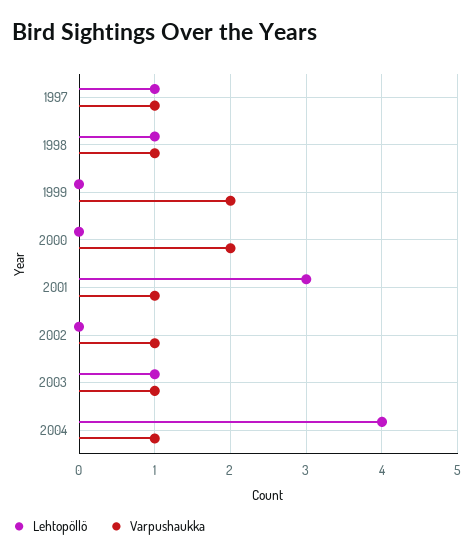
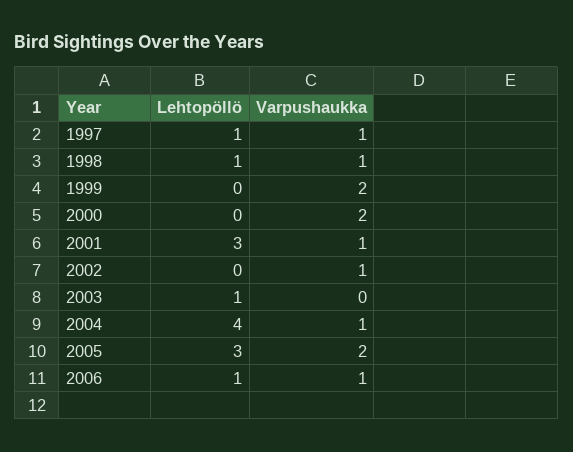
Varpushaukka, 2003: 1 -> 0
Lehtopöllö, 2005: none -> 3
Varpushaukka, 2005: none -> 2
Lehtopöllö, 2006: none -> 1
Varpushaukka, 2006: none -> 1

